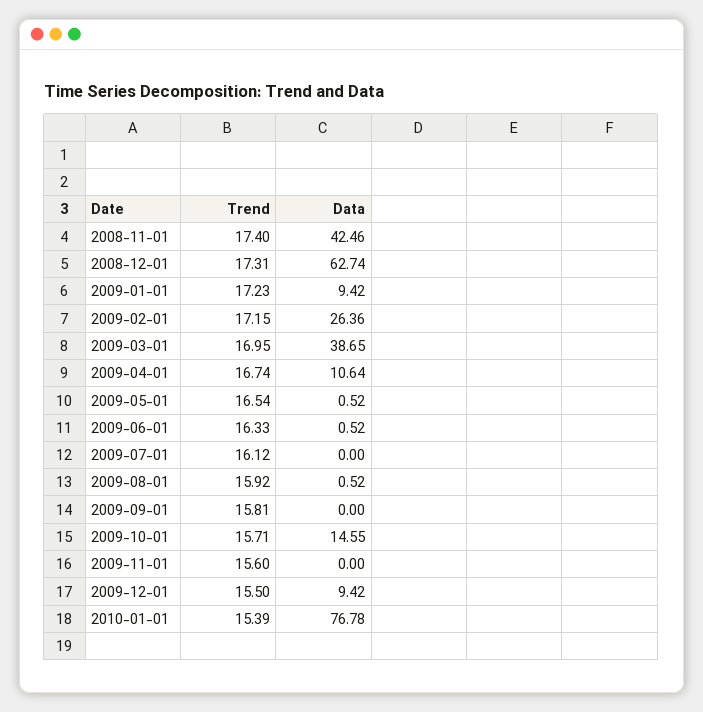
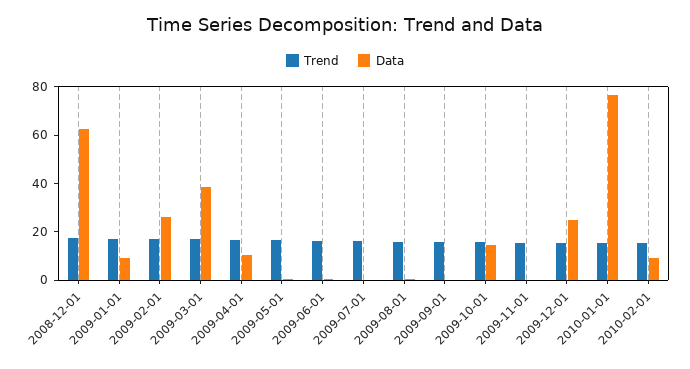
Trend, 2008-11-01: 17.4 -> none
Data, 2008-11-01: 42.46 -> none
Data, 2009-12-01: 9.42 -> 25
Trend, 2010-02-01: none -> 15
Data, 2010-02-01: none -> 10

